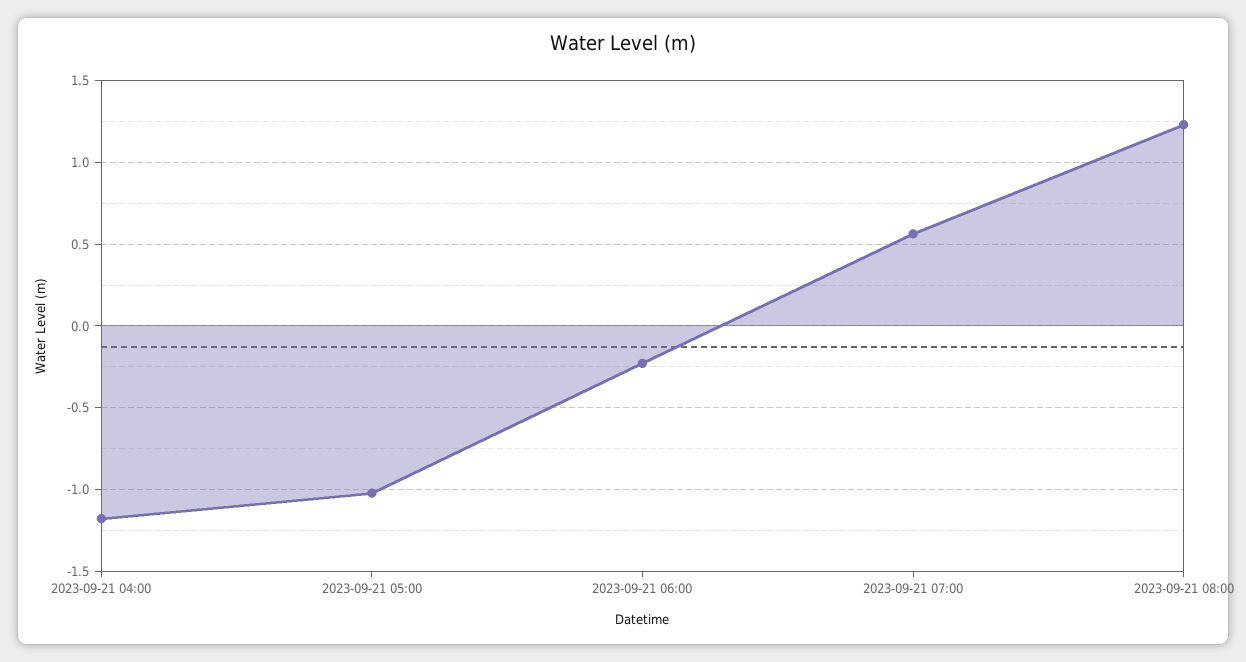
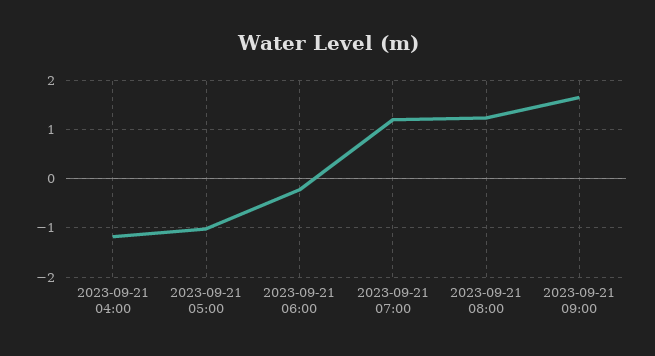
2023-09-21 07:00: 0.55 -> 1.2
2023-09-21 09:00: none -> 1.6

